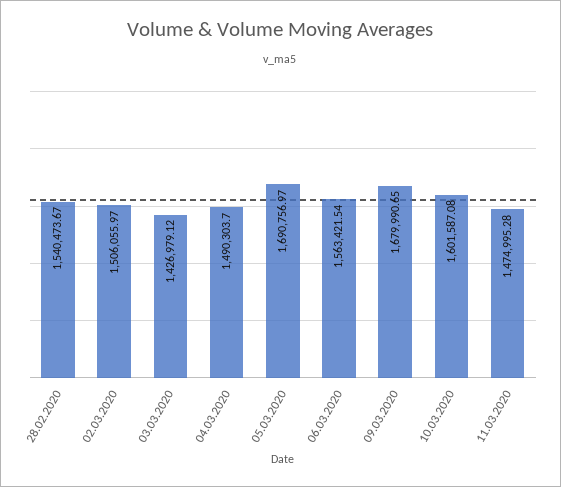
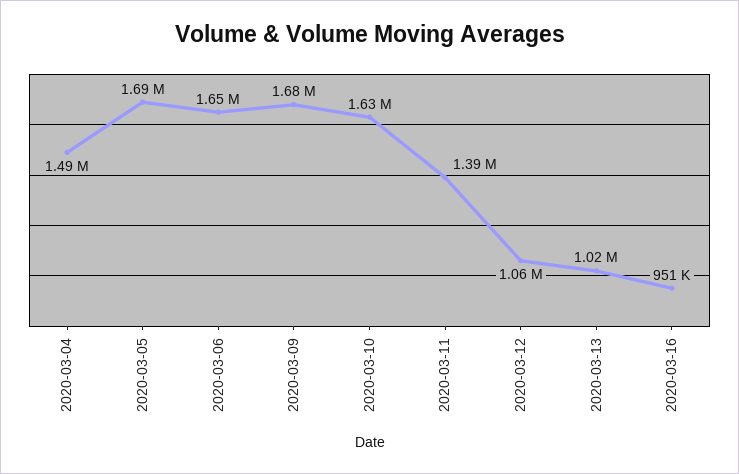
28.02.2020: 1540473.67 -> none
02.03.2020: 1506055.97 -> none
03.03.2020: 1426979.12 -> none
06.03.2020: 1563421.54 -> 1650000
10.03.2020: 1601587.08 -> 1630000
11.03.2020: 1474995.28 -> 1390000
2020-03-12: none -> 1060000
2020-03-13: none -> 1020000
2020-03-16: none -> 951000

